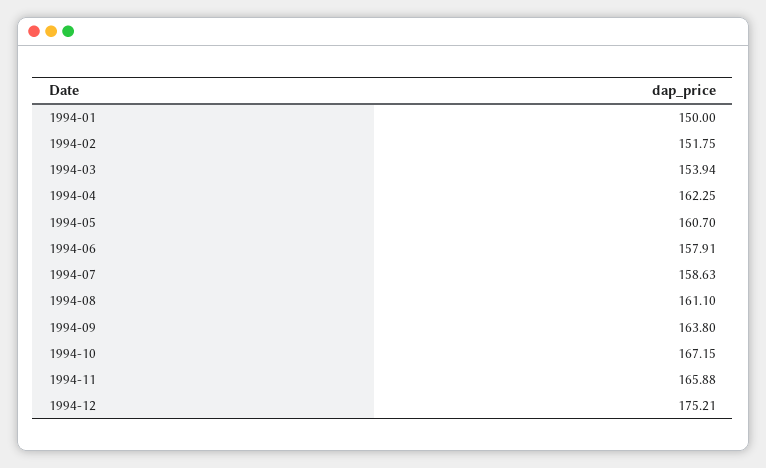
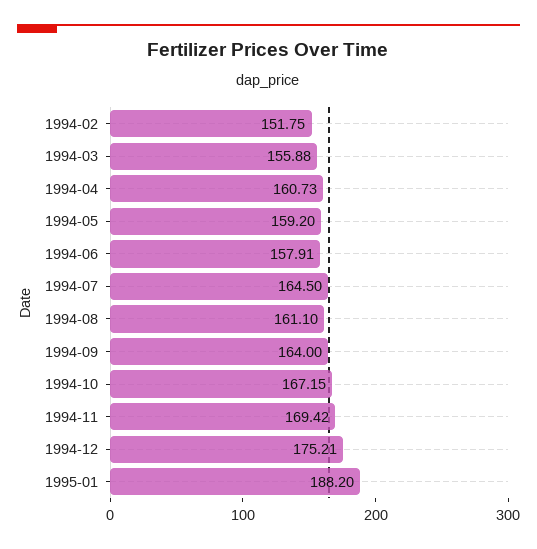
1994-01: 150 -> none
1994-03: 153.94 -> 155.88
1994-04: 162.25 -> 160.73
1994-05: 160.7 -> 159.2
1994-07: 158.63 -> 164.5
1994-09: 163.8 -> 164
1994-11: 165.88 -> 169.42
1995-01: none -> 188.2

